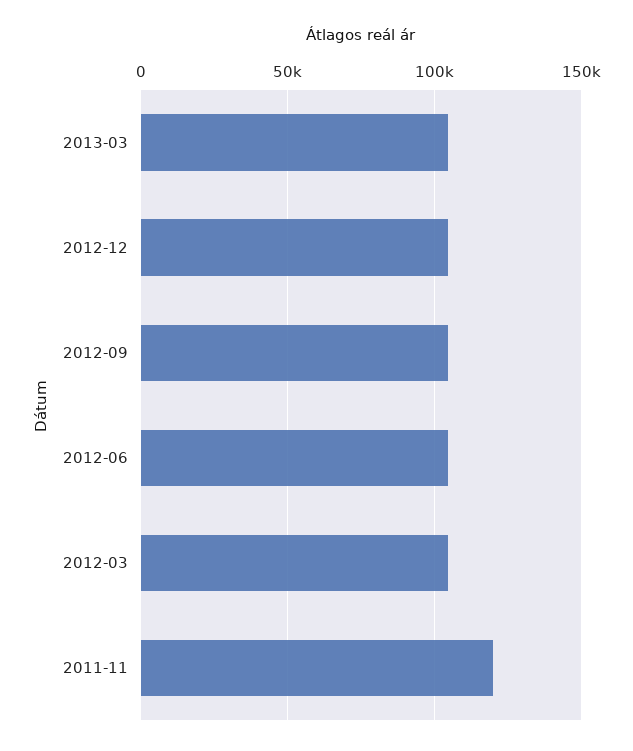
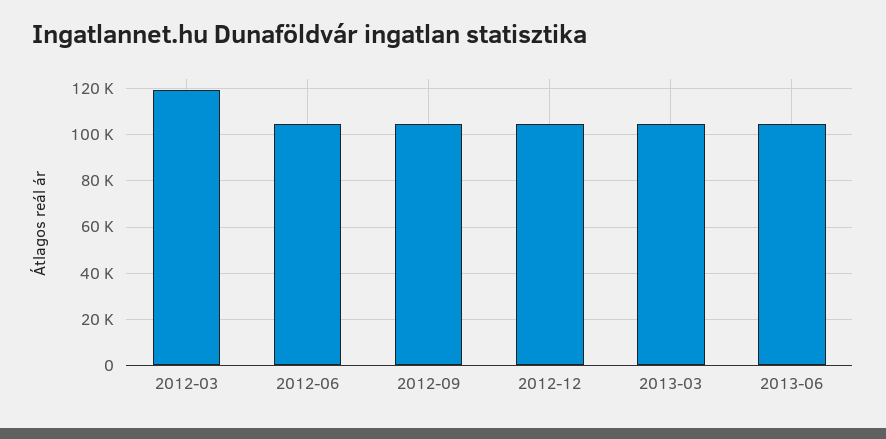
2012-03: 105000 -> 120000
2011-11: 120000 -> none
2013-06: none -> 105000

